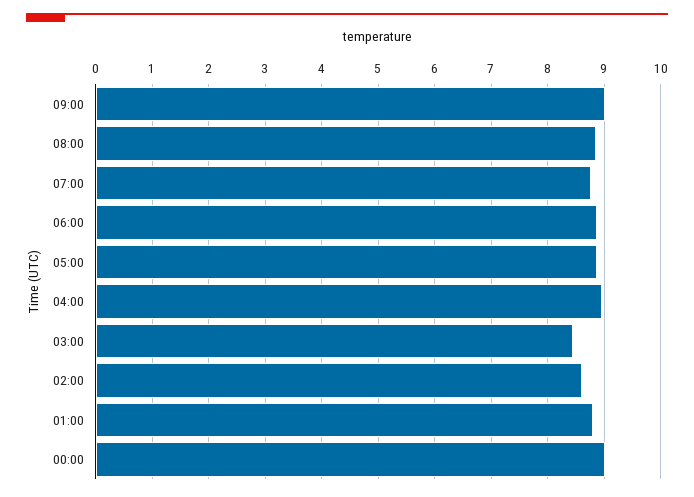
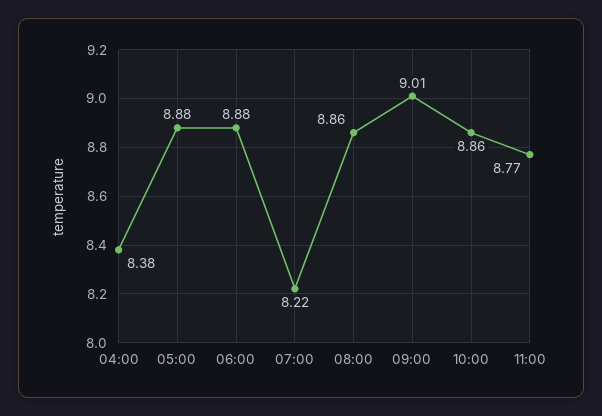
07:00: 8.8 -> 8.22
04:00: 9 -> 8.38
03:00: 8.4 -> none
02:00: 8.6 -> none
01:00: 8.8 -> none
00:00: 9 -> none
10:00: none -> 8.86
11:00: none -> 8.77

